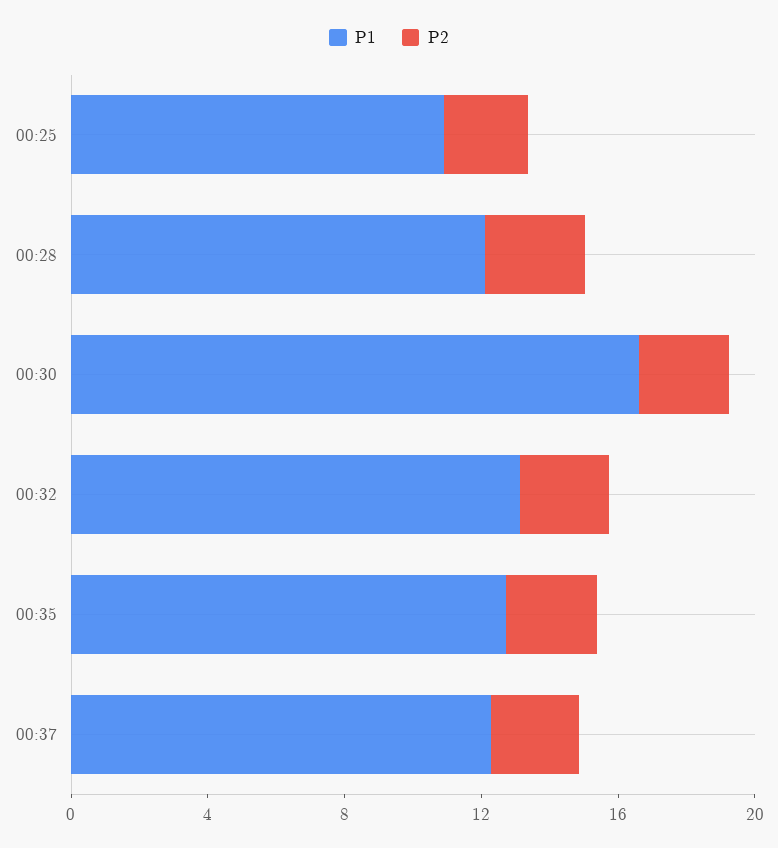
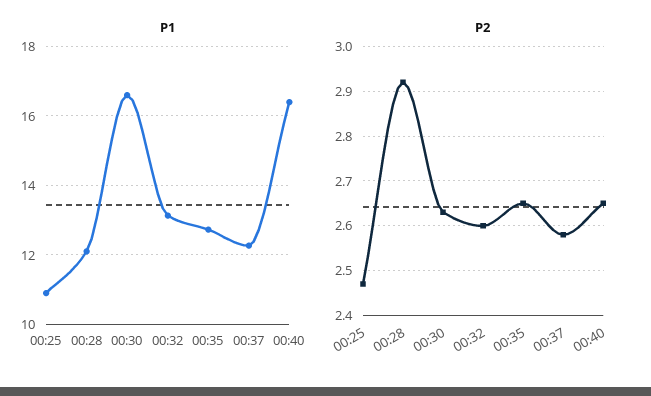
P1, 00:40: none -> 16.4
P2, 00:40: none -> 2.65

